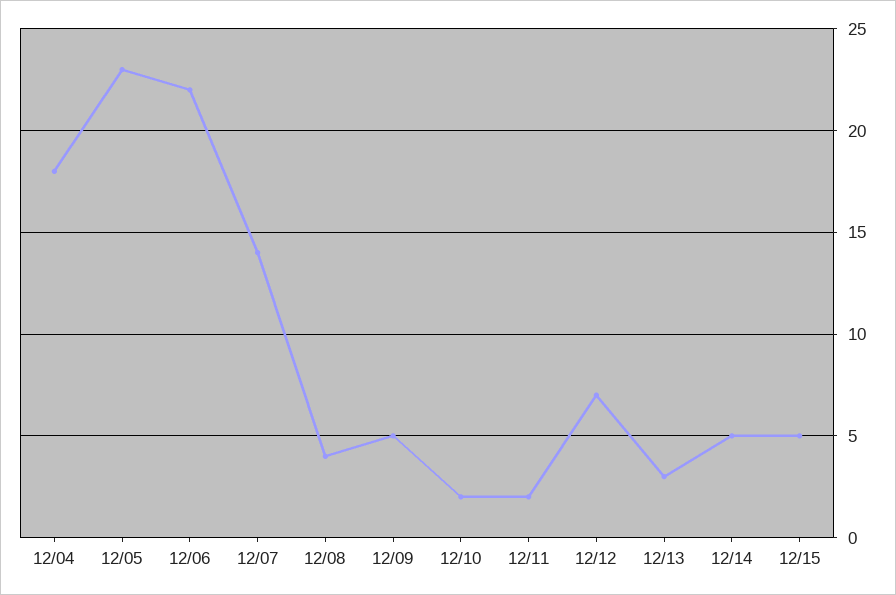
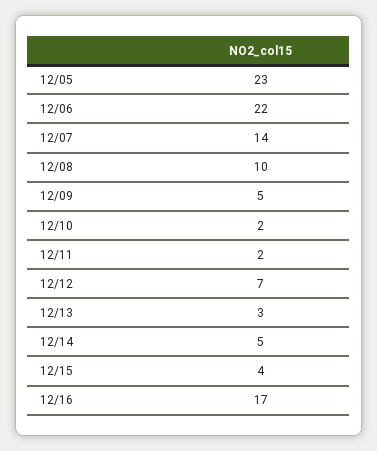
12/04: 18 -> none
12/08: 4 -> 10
12/15: 5 -> 4
12/16: none -> 17

